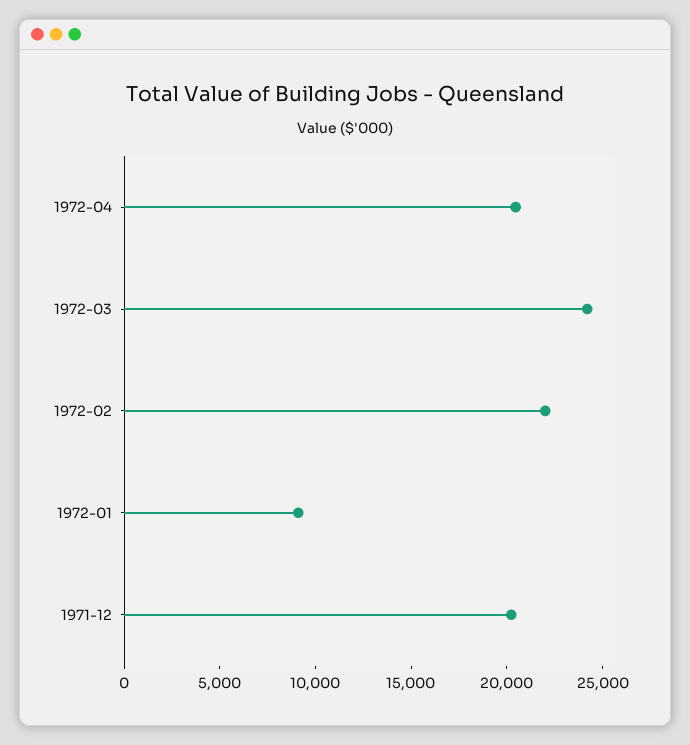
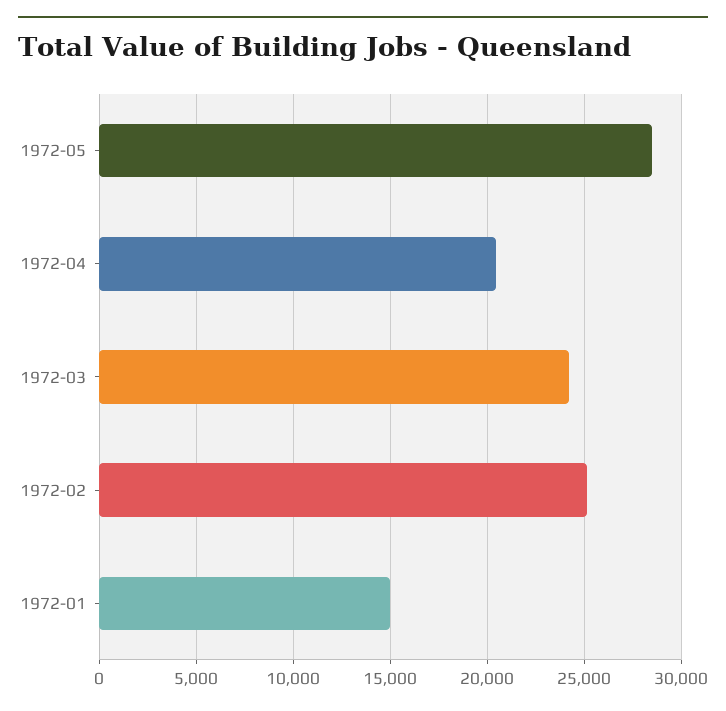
1972-02: 22000 -> 25000
1972-01: 9000 -> 15000
1971-12: 20000 -> none
1972-05: none -> 28500

